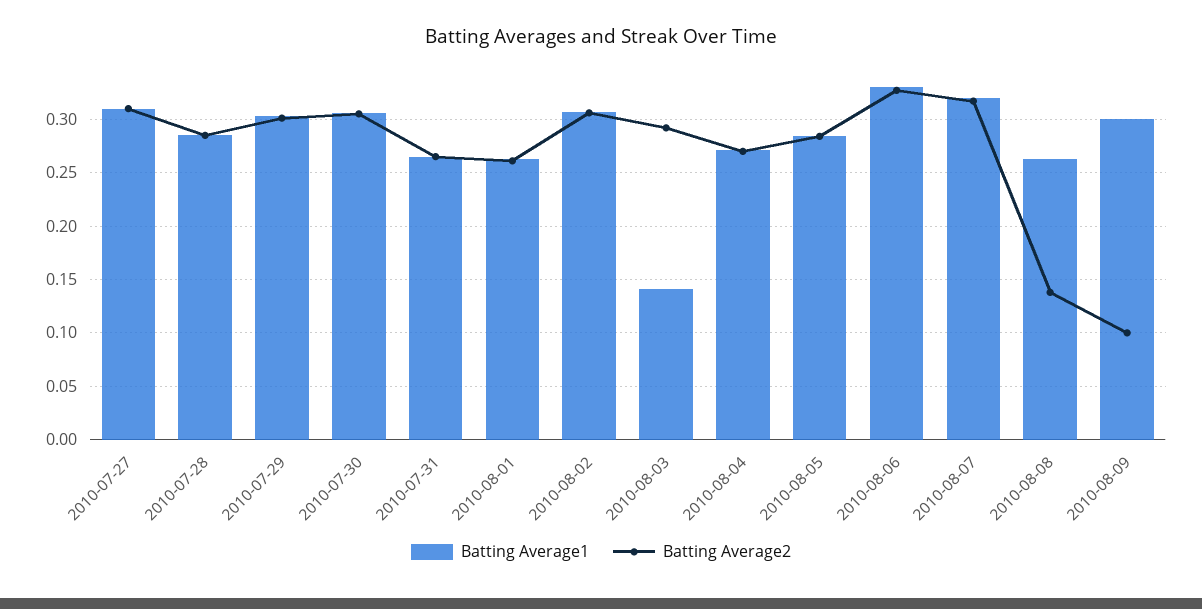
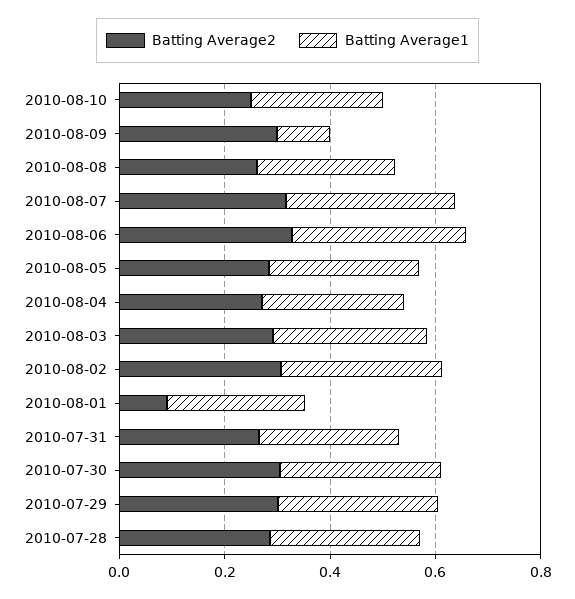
Batting Average1, 2010-07-27: 0.31 -> none
Batting Average2, 2010-07-27: 0.31 -> none
Batting Average2, 2010-08-01: 0.26 -> 0.1
Batting Average1, 2010-08-03: 0.14 -> 0.3
Batting Average2, 2010-08-08: 0.14 -> 0.25
Batting Average1, 2010-08-09: 0.3 -> 0.1
Batting Average2, 2010-08-09: 0.1 -> 0.3
Batting Average2, 2010-08-10: none -> 0.25
Batting Average1, 2010-08-10: none -> 0.25

